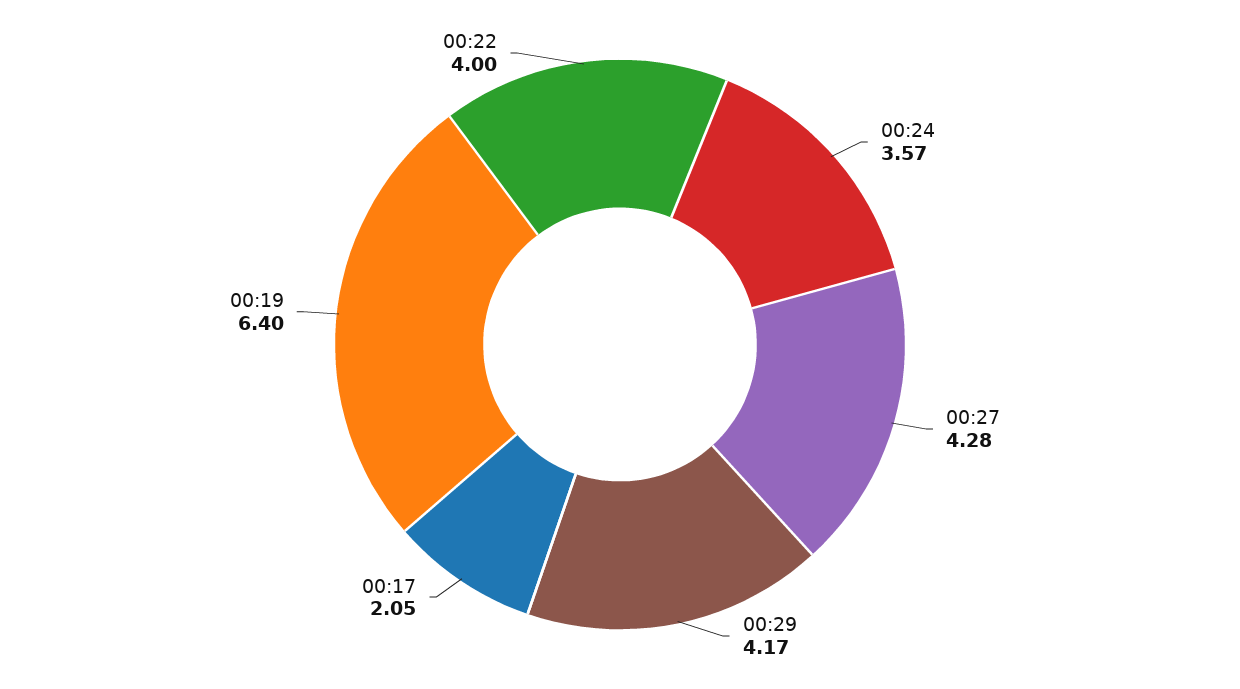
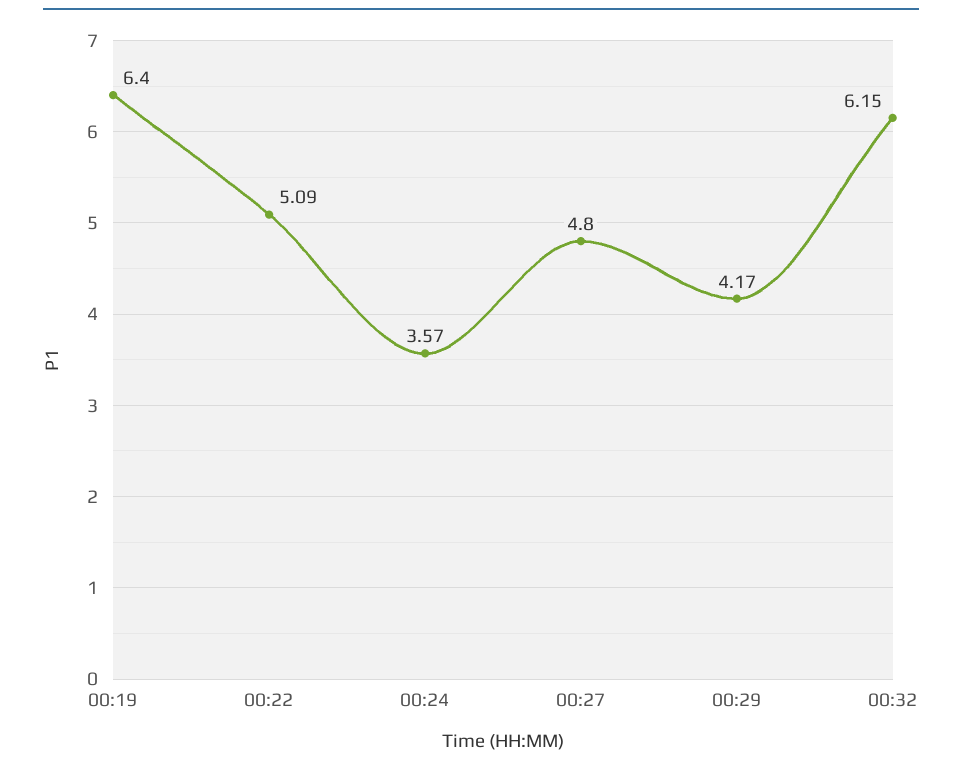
00:27: 4.28 -> 4.8
00:17: 2.05 -> none
00:22: 4 -> 5.09
00:32: none -> 6.15

